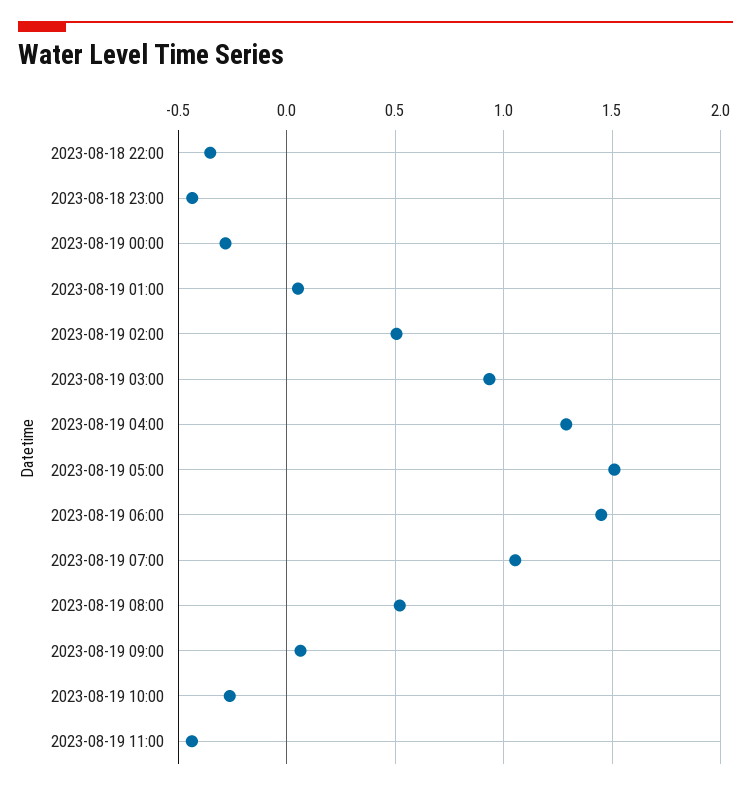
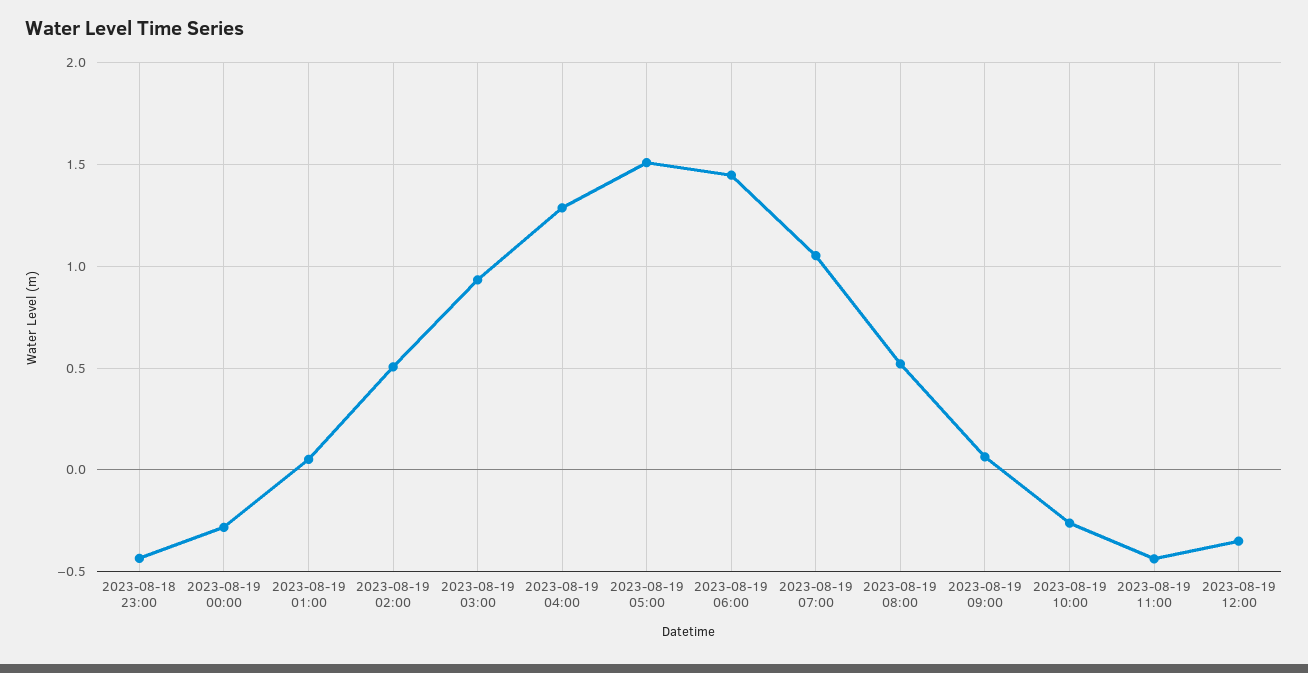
2023-08-18 22:00: -0.35 -> none
2023-08-19 12:00: none -> -0.35

